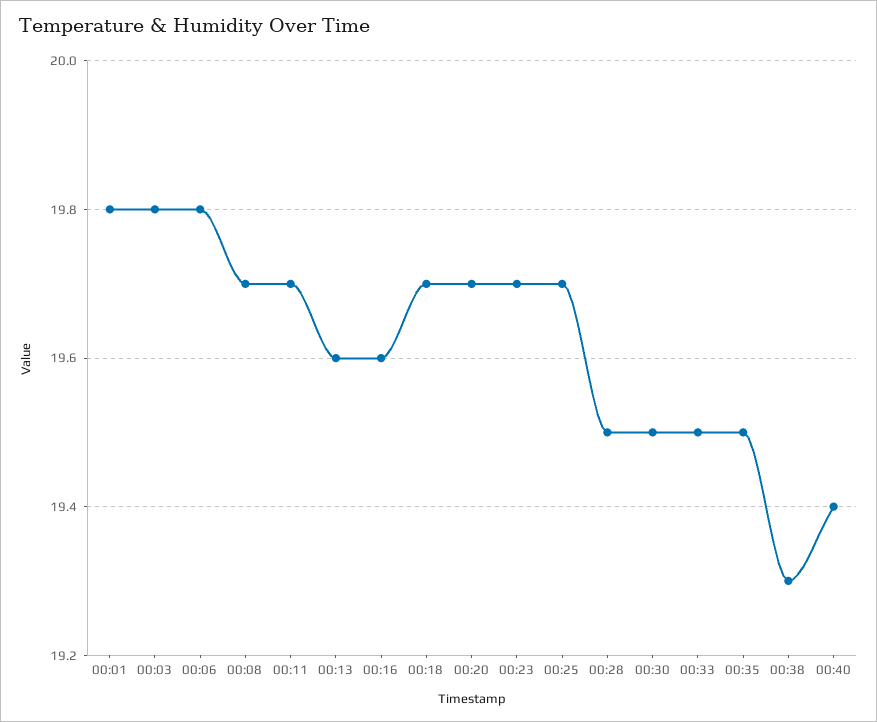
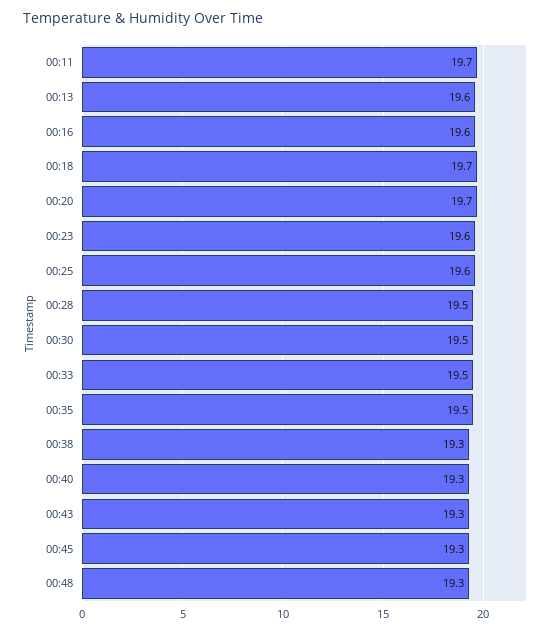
00:01: 19.8 -> none
00:03: 19.8 -> none
00:06: 19.8 -> none
00:08: 19.7 -> none
00:23: 19.7 -> 19.6
00:25: 19.7 -> 19.6
00:40: 19.4 -> 19.3
00:43: none -> 19.3
00:45: none -> 19.3
00:48: none -> 19.3

